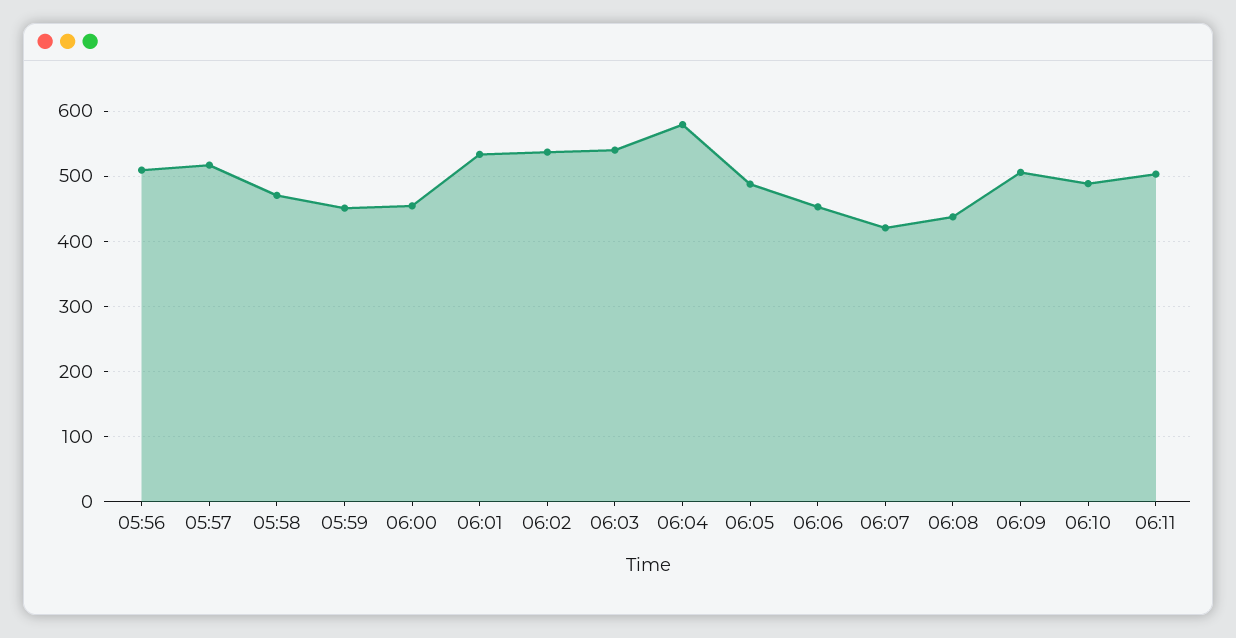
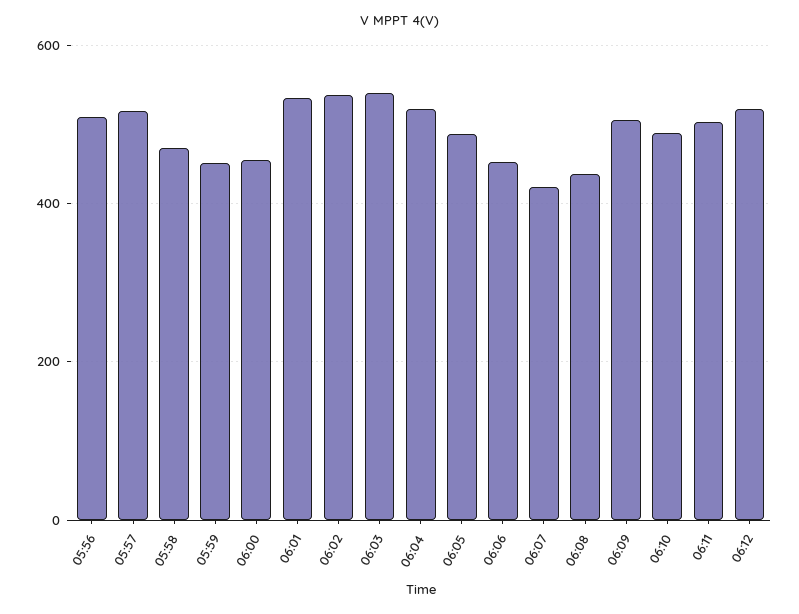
06:04: 580 -> 520
06:12: none -> 520

